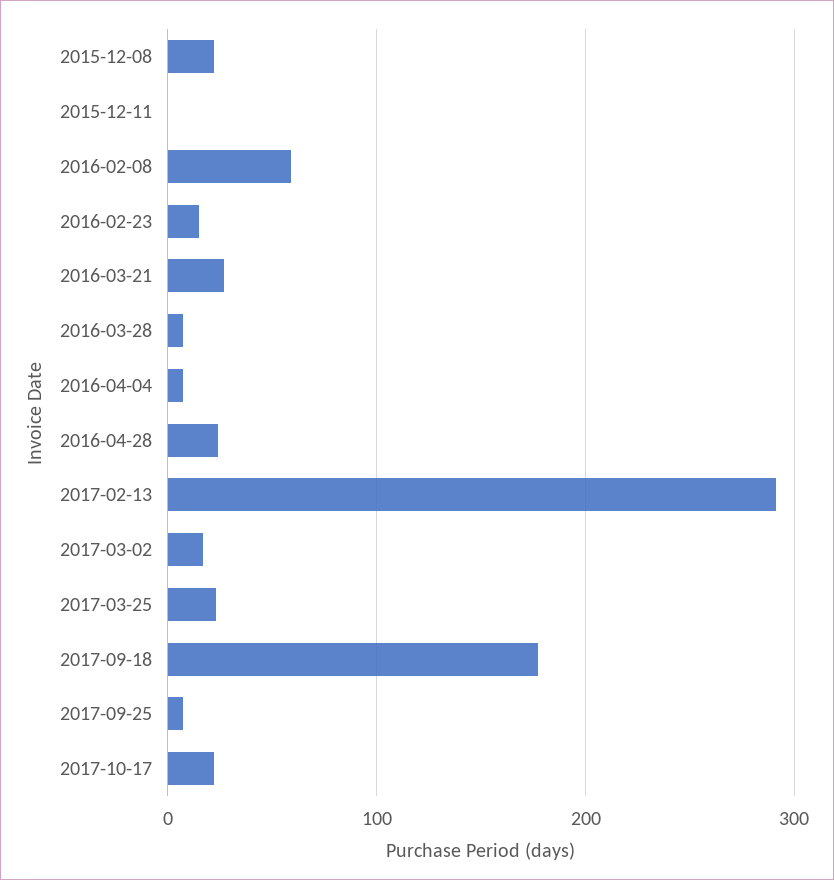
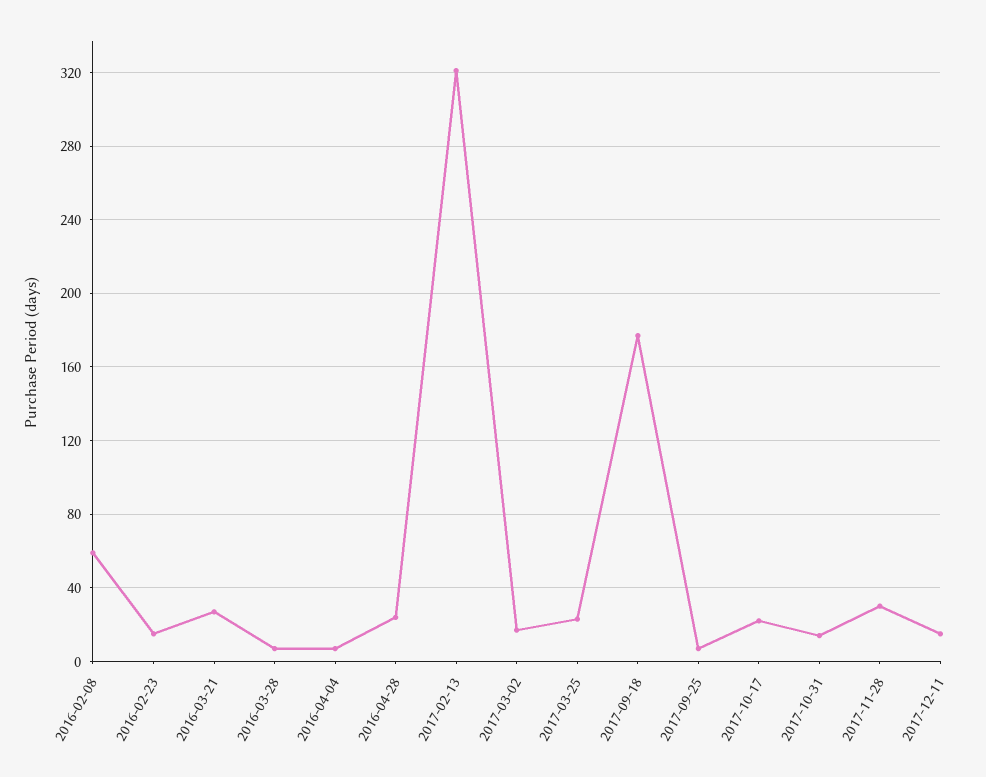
2015-12-08: 20 -> none
2015-12-11: 0 -> none
2017-02-13: 290 -> 320
2017-10-31: none -> 15
2017-11-28: none -> 30
2017-12-11: none -> 15

